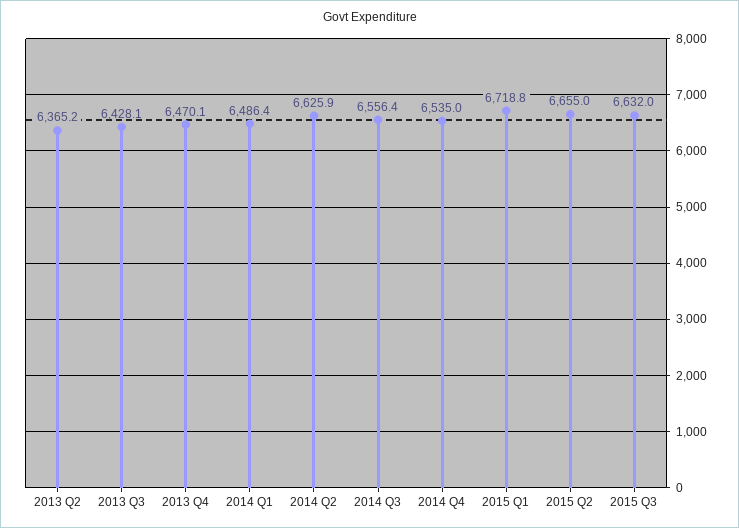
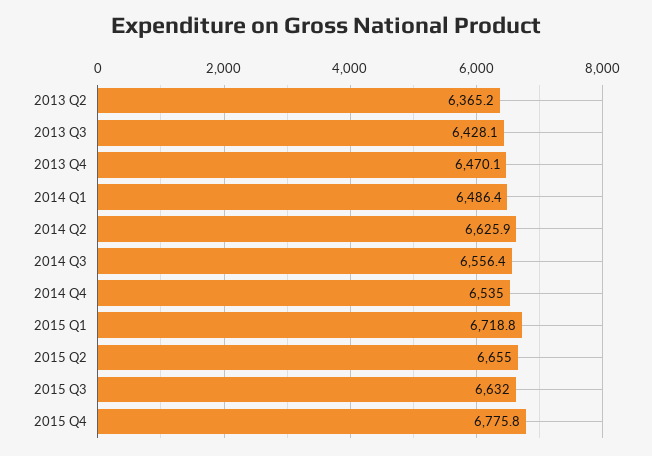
2015 Q4: none -> 6775.8

